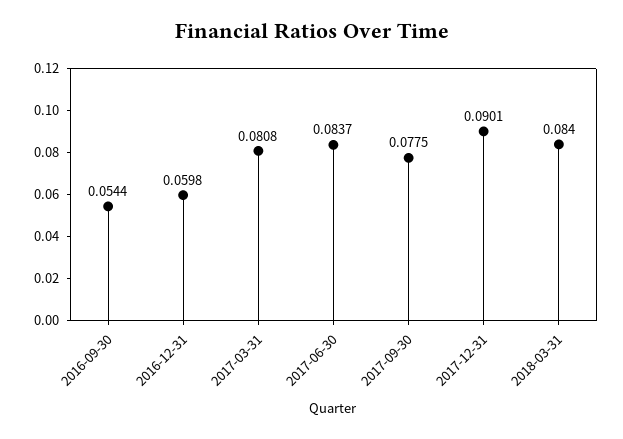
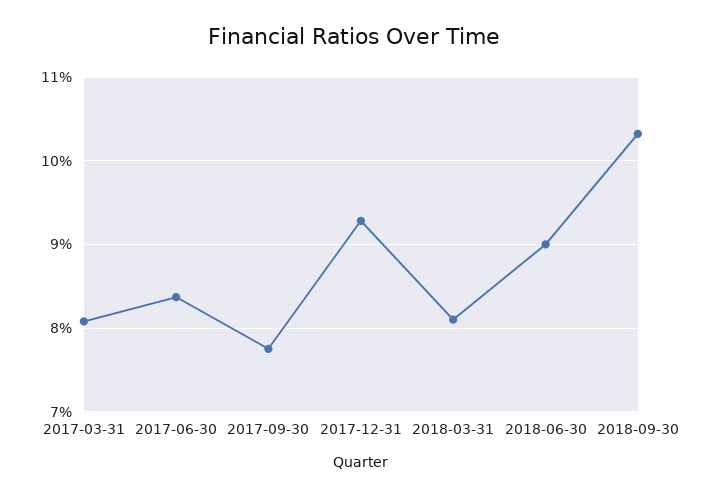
2016-09-30: 0.0544 -> none
2016-12-31: 0.0598 -> none
2017-12-31: 0.0901 -> 0.093
2018-03-31: 0.084 -> 0.081
2018-06-30: none -> 0.09
2018-09-30: none -> 0.103

